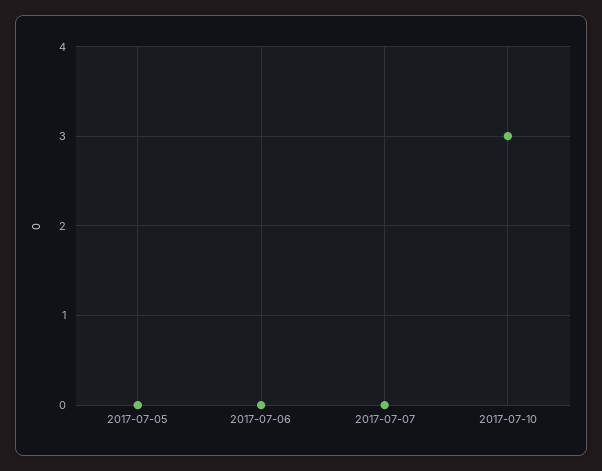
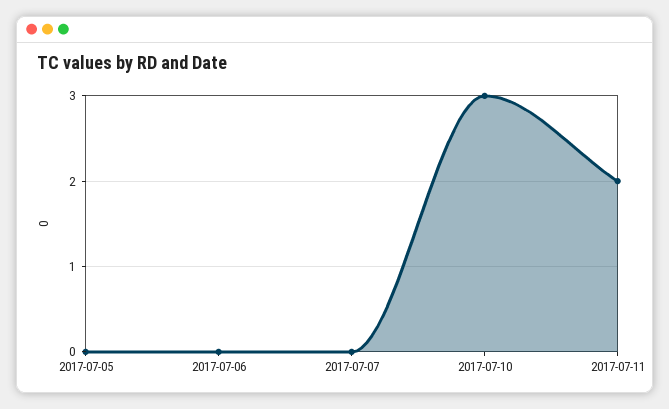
2017-07-11: none -> 2

